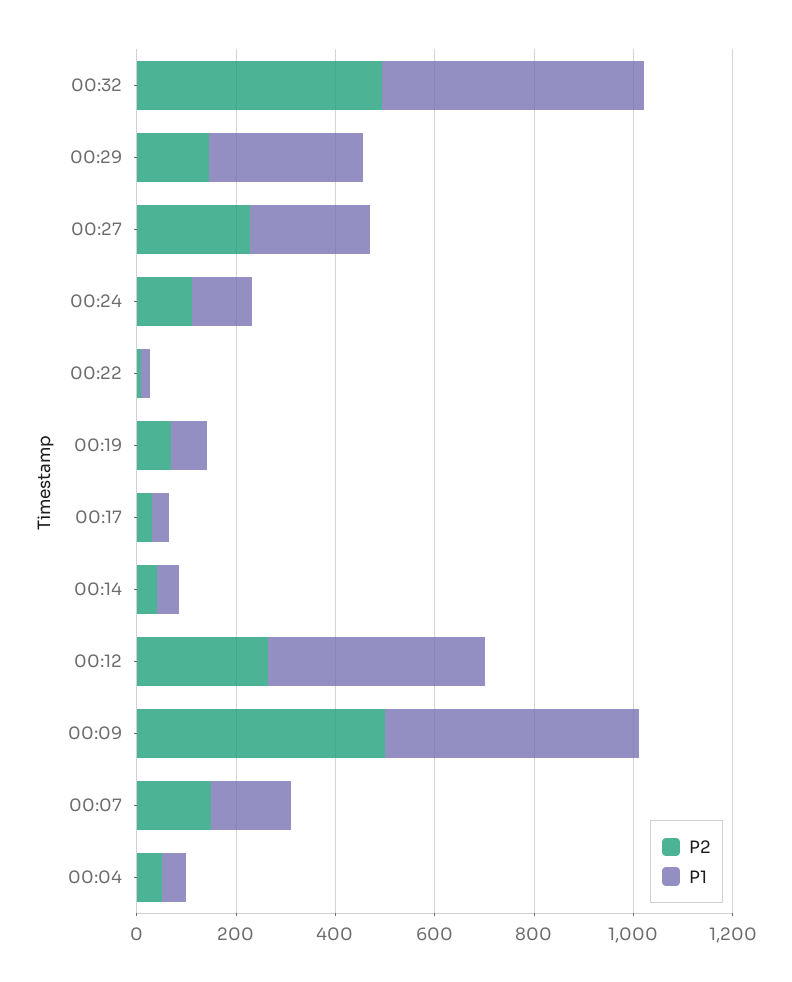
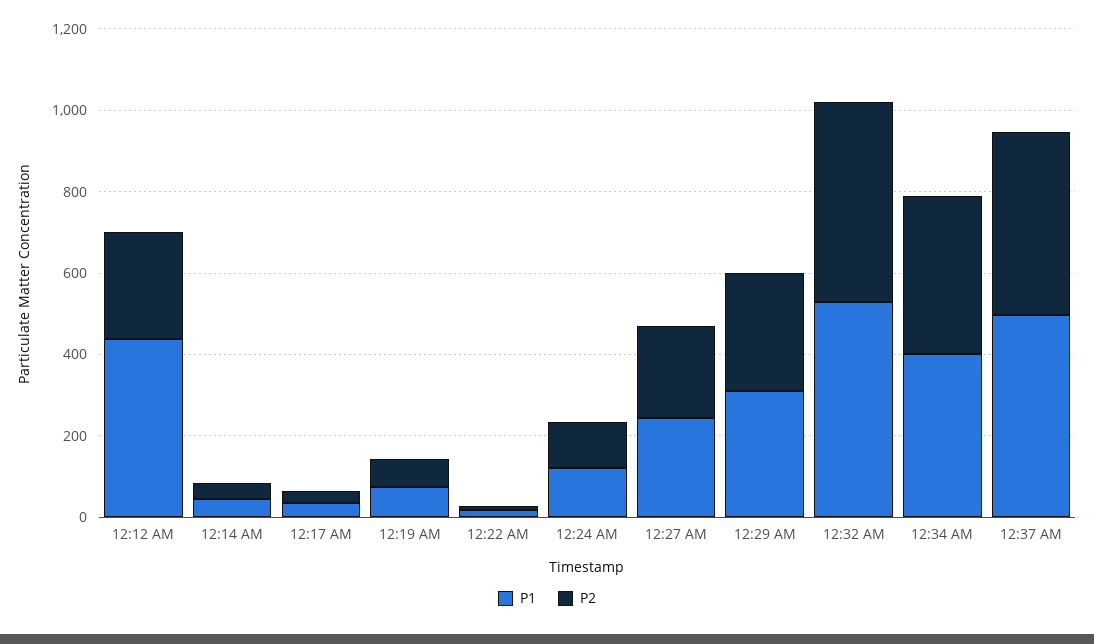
P2, 00:29: 150 -> 300
P2, 00:09: 500 -> none
P1, 00:09: 500 -> none
P2, 00:07: 150 -> none
P1, 00:07: 150 -> none
P2, 00:04: 50 -> none
P1, 00:04: 50 -> none
P1, 12:34 AM: none -> 400
P2, 12:34 AM: none -> 400
P1, 12:37 AM: none -> 500
P2, 12:37 AM: none -> 450

